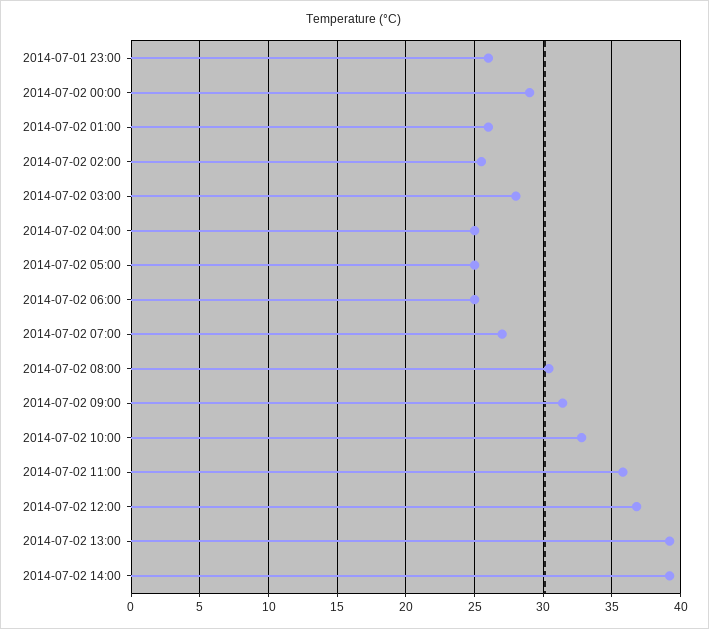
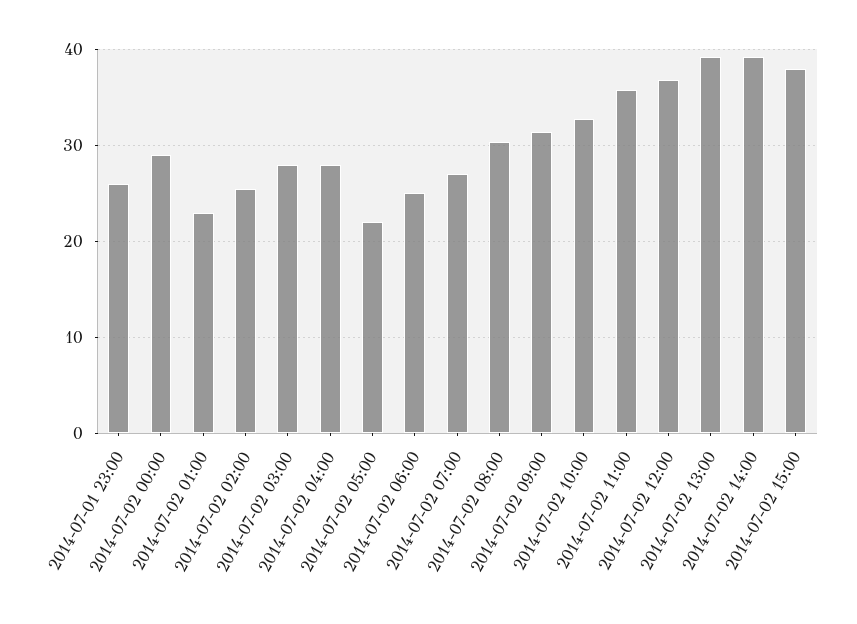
2014-07-02 01:00: 26 -> 23
2014-07-02 04:00: 25 -> 28
2014-07-02 05:00: 25 -> 22
2014-07-02 15:00: none -> 38

